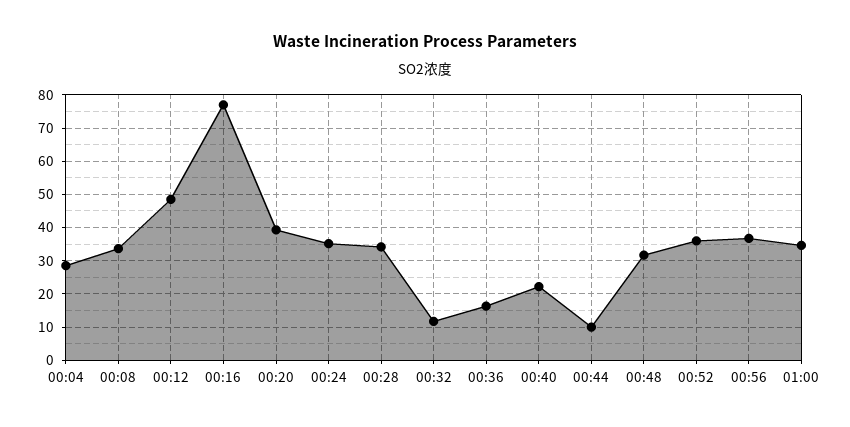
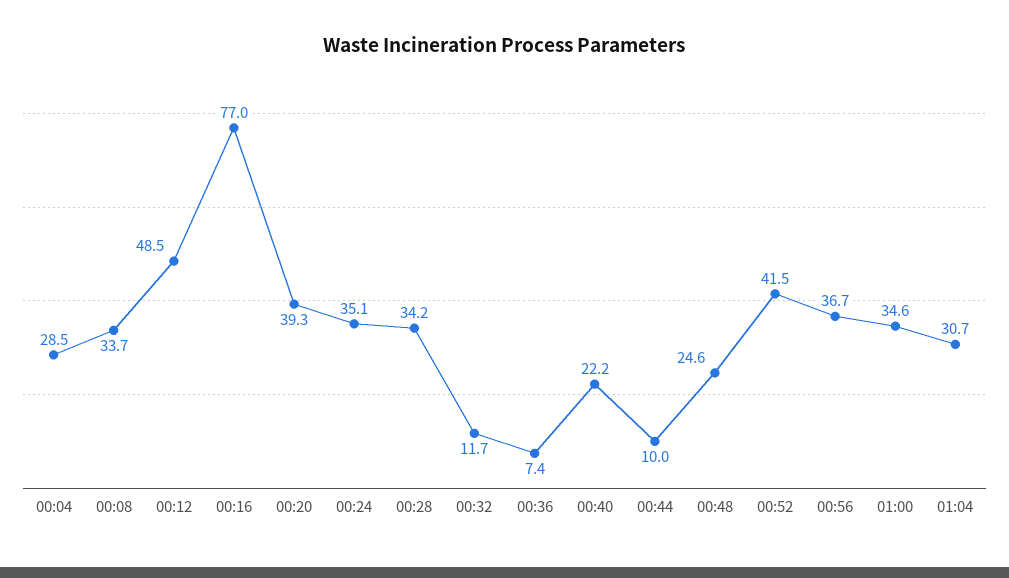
00:36: 16 -> 7.4
00:48: 32 -> 24.6
00:52: 36 -> 41.5
01:04: none -> 30.7

